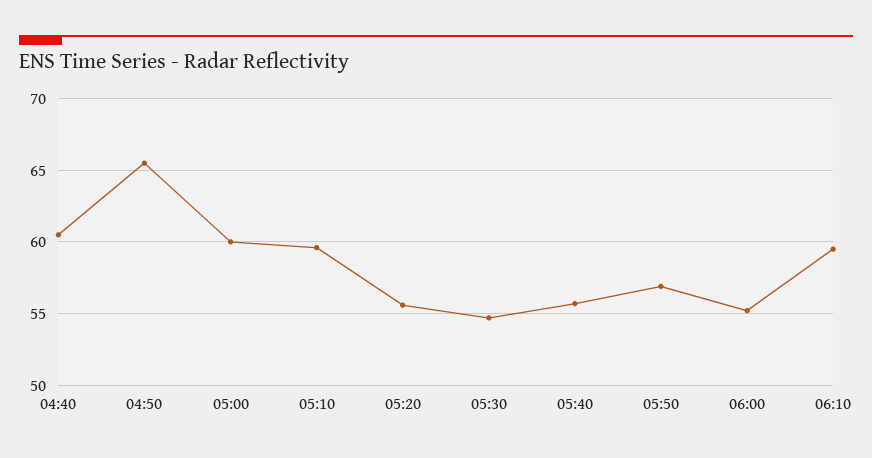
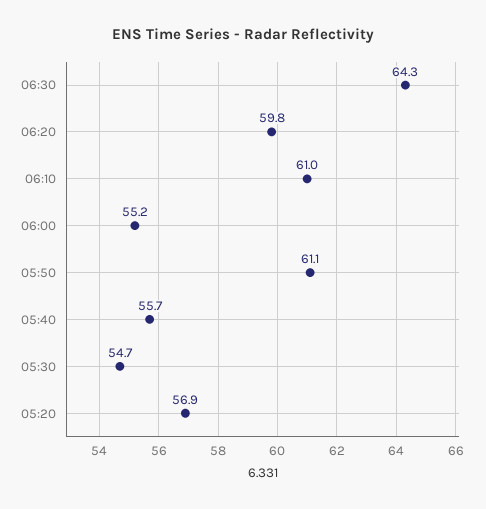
04:40: 60.5 -> none
04:50: 65.5 -> none
05:00: 60 -> none
05:10: 59.5 -> none
05:20: 55.5 -> 56.9
05:50: 57 -> 61.1
06:10: 59.5 -> 61
06:30: none -> 64.3
06:20: none -> 59.8

